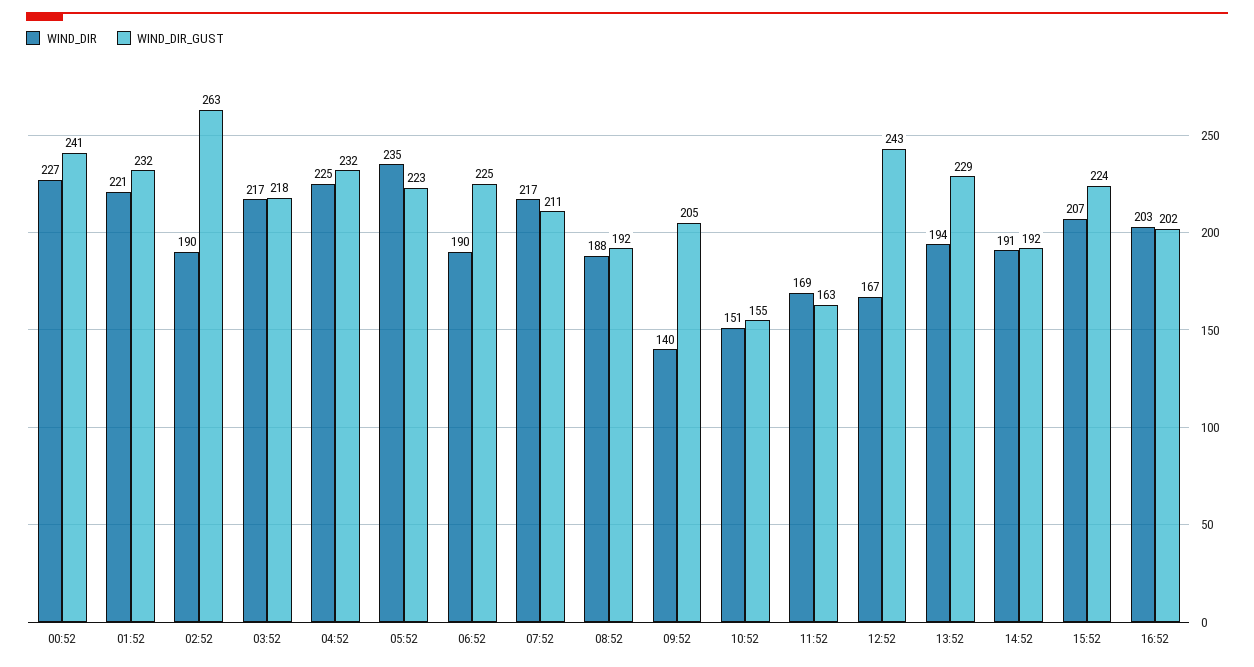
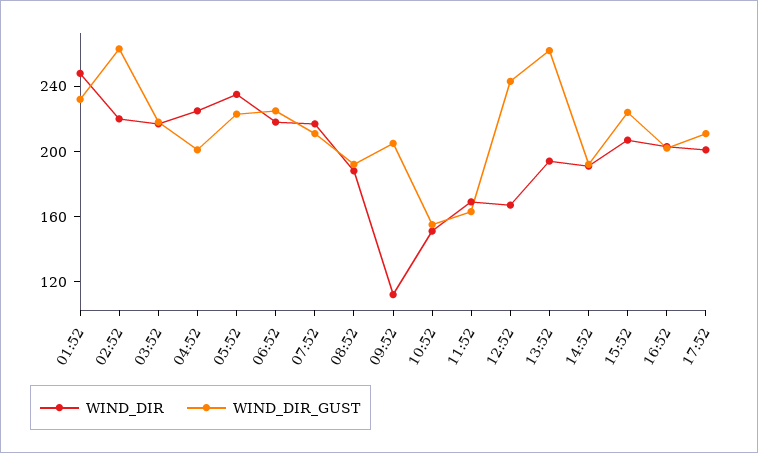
WIND_DIR, 00:52: 227 -> none
WIND_DIR_GUST, 00:52: 241 -> none
WIND_DIR, 01:52: 221 -> 250
WIND_DIR, 02:52: 190 -> 220
WIND_DIR_GUST, 04:52: 232 -> 200
WIND_DIR, 06:52: 190 -> 220
WIND_DIR, 09:52: 140 -> 110
WIND_DIR_GUST, 13:52: 229 -> 260
WIND_DIR, 17:52: none -> 200
WIND_DIR_GUST, 17:52: none -> 210

